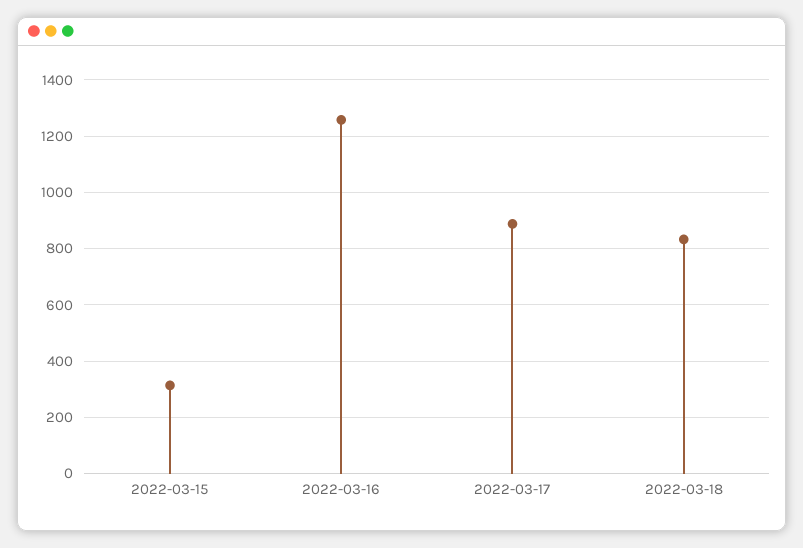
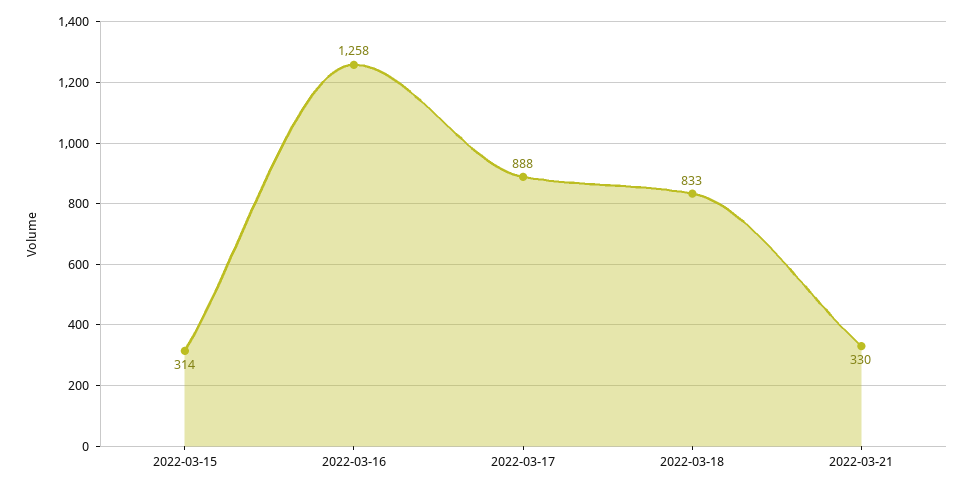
2022-03-21: none -> 330

